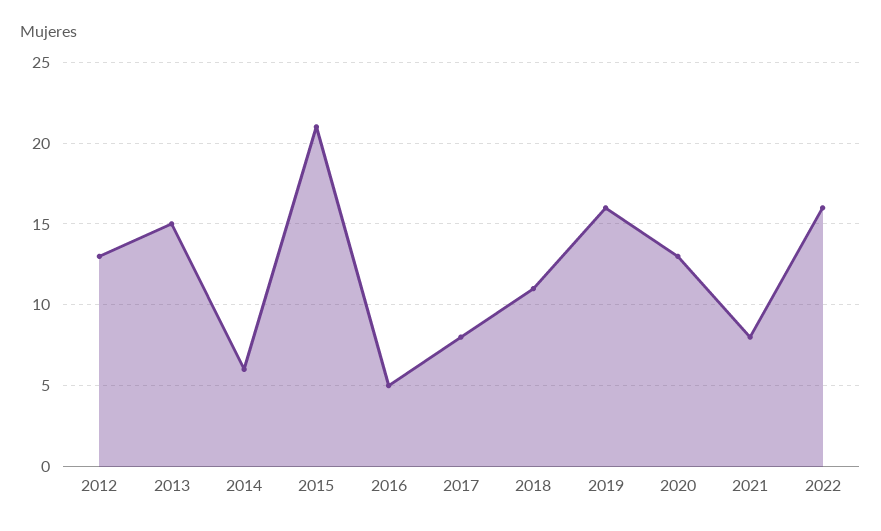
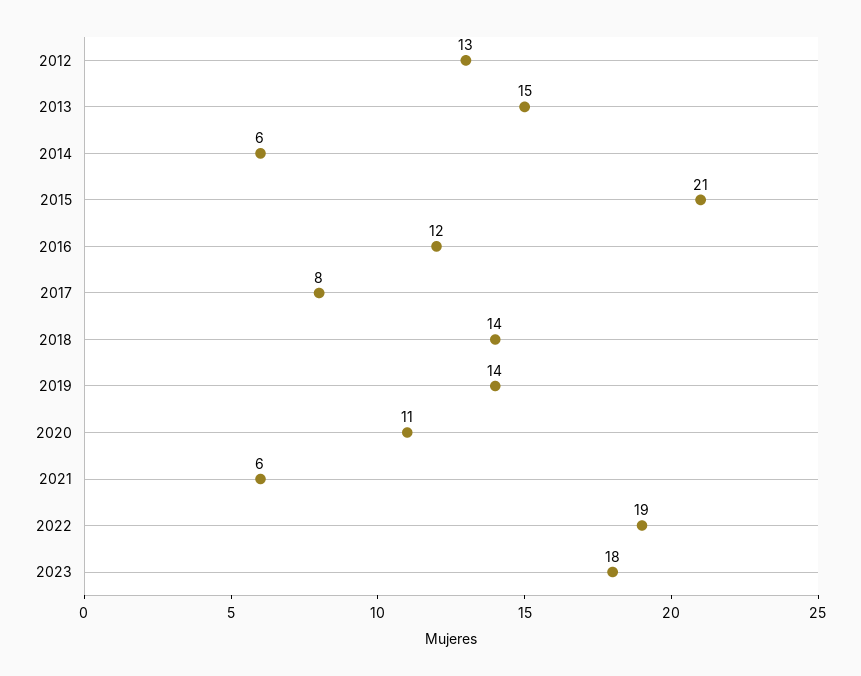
2016: 5 -> 12
2018: 11 -> 14
2019: 16 -> 14
2020: 13 -> 11
2021: 8 -> 6
2022: 16 -> 19
2023: none -> 18

